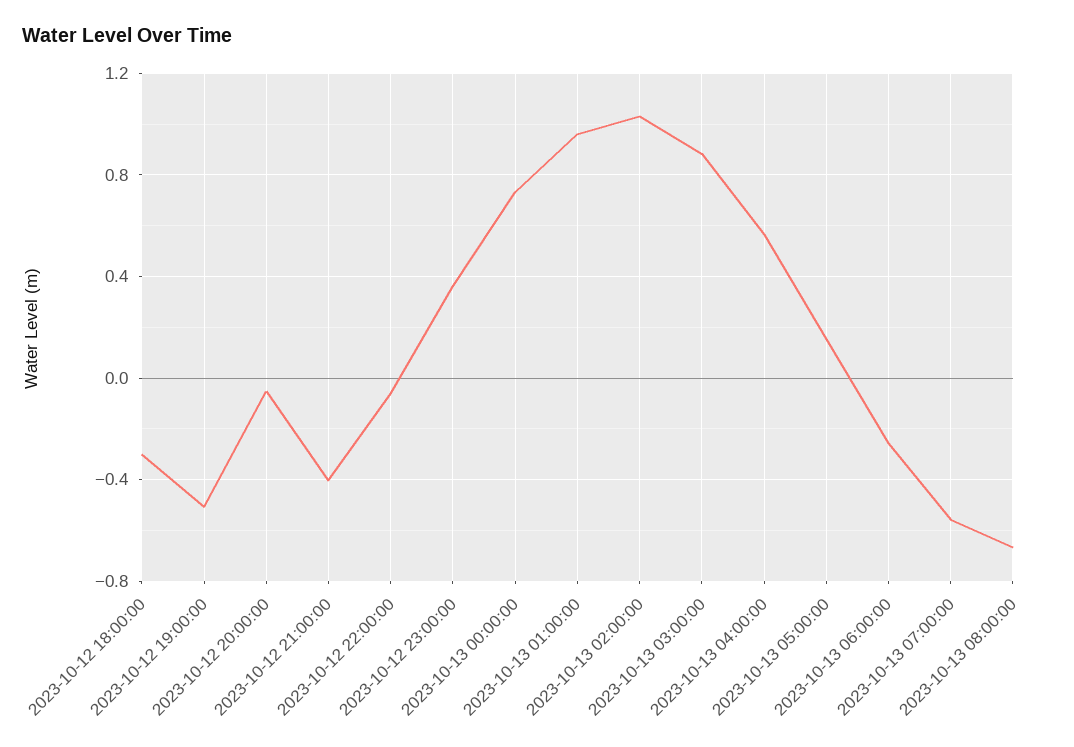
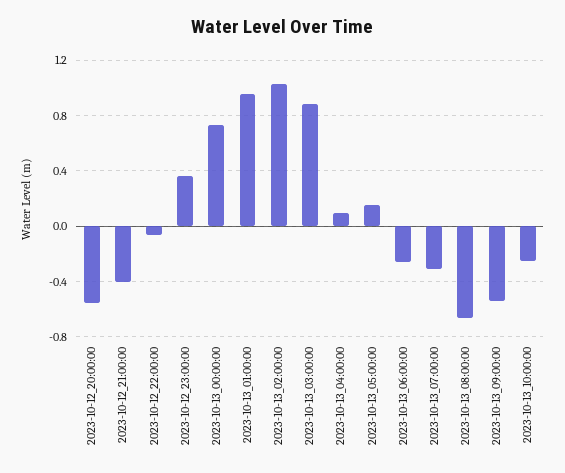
2023-10-12 18:00:00: -0.3 -> none
2023-10-12 19:00:00: -0.5 -> none
2023-10-12 20:00:00: -0.05 -> -0.55
2023-10-13 04:00:00: 0.55 -> 0.1
2023-10-13 07:00:00: -0.55 -> -0.3
2023-10-13_09:00:00: none -> -0.55
2023-10-13_10:00:00: none -> -0.25

